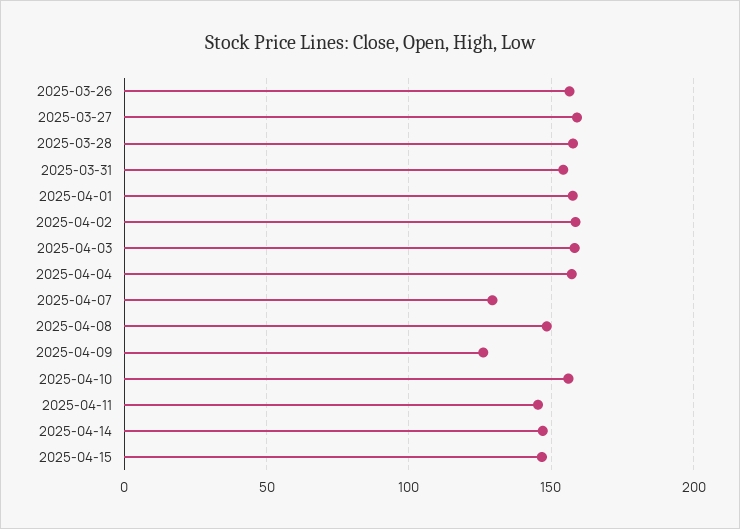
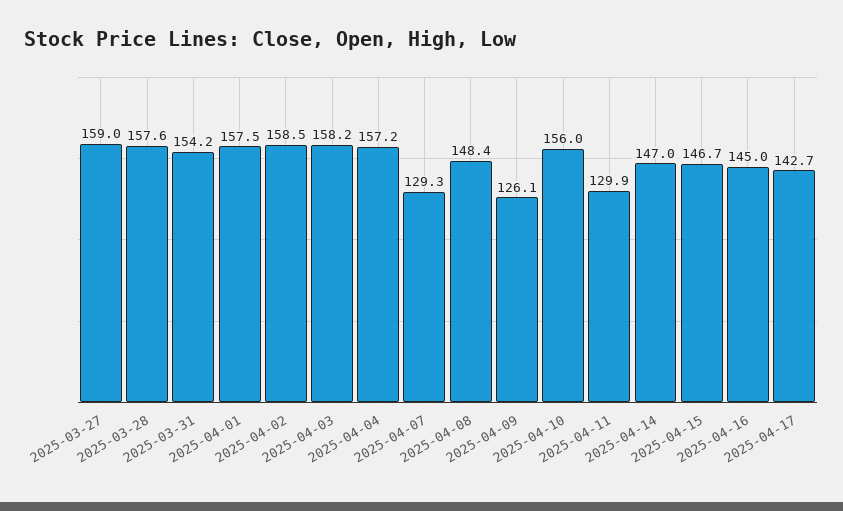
2025-03-26: 155 -> none
2025-04-11: 145 -> 129.9
2025-04-16: none -> 145
2025-04-17: none -> 142.7

